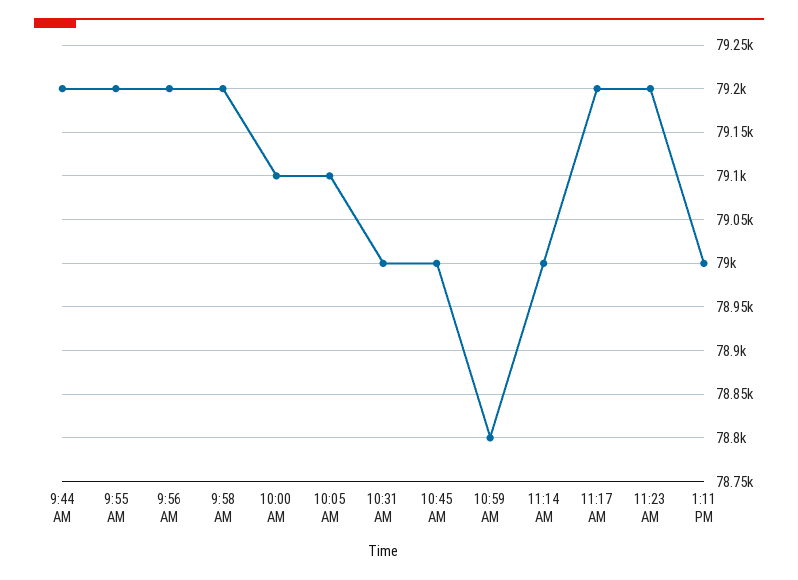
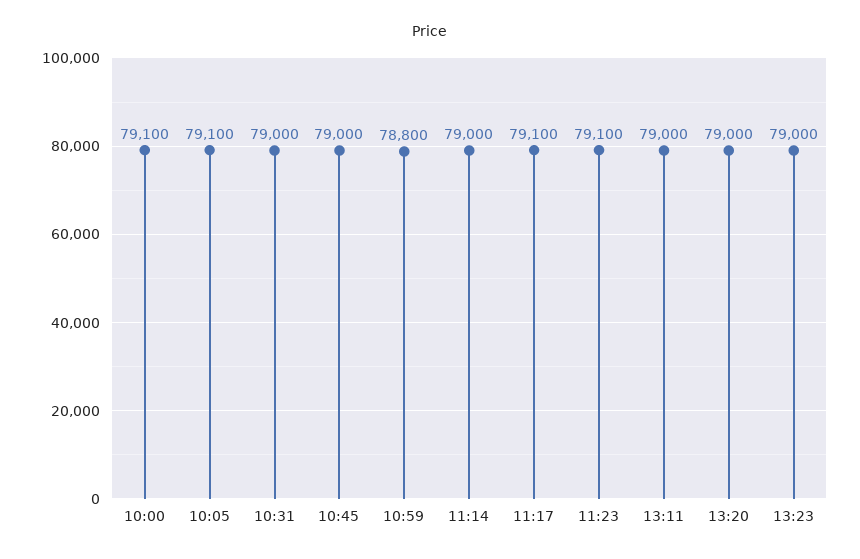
9:44 AM: 79200 -> none
9:55 AM: 79200 -> none
9:56 AM: 79200 -> none
9:58 AM: 79200 -> none
11:17 AM: 79200 -> 79100
11:23 AM: 79200 -> 79100
13:20: none -> 79000
13:23: none -> 79000

